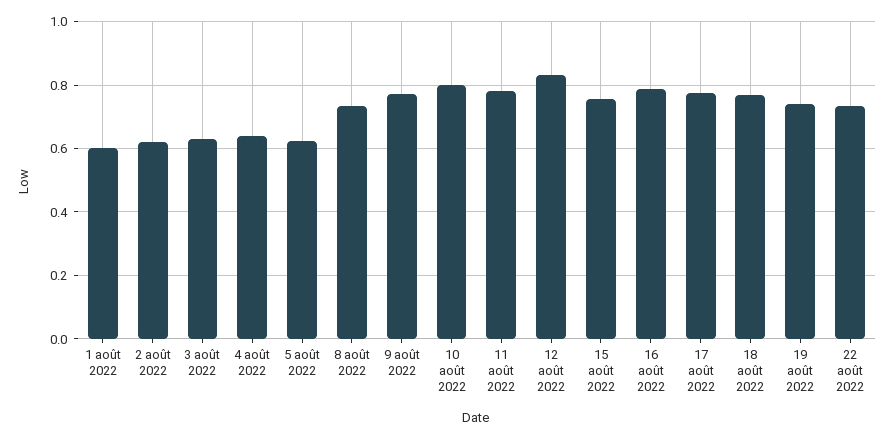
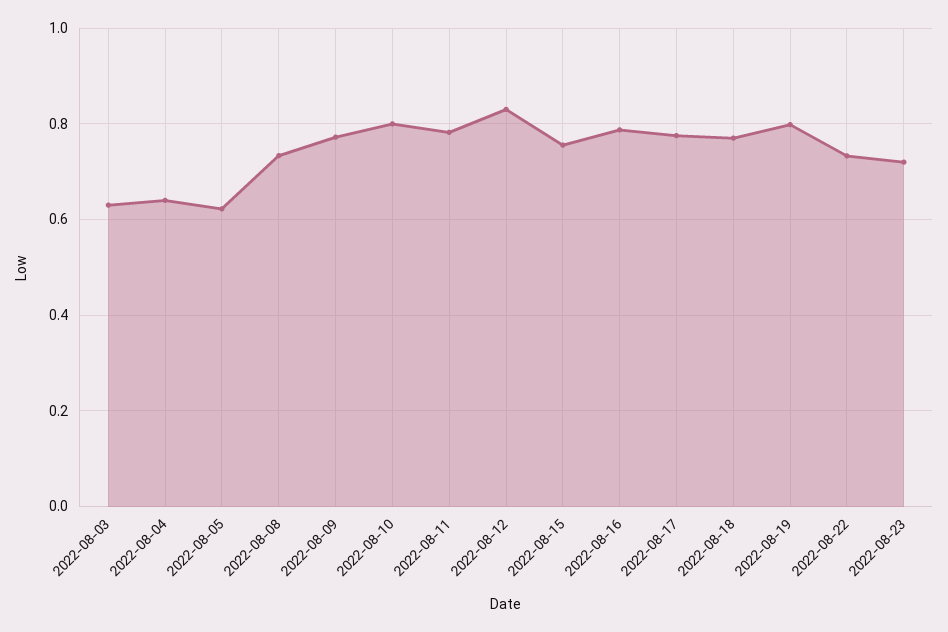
1 août 2022: 0.6 -> none
2 août 2022: 0.62 -> none
19 août 2022: 0.74 -> 0.8
2022-08-23: none -> 0.72

